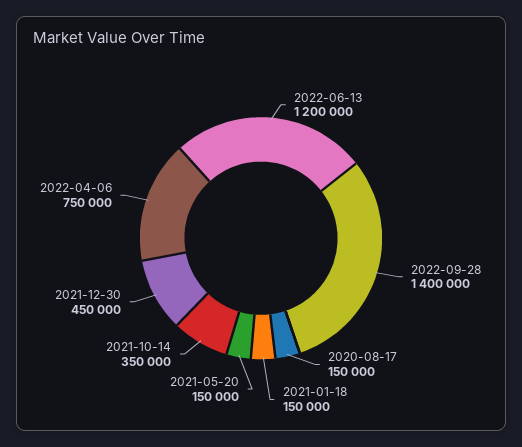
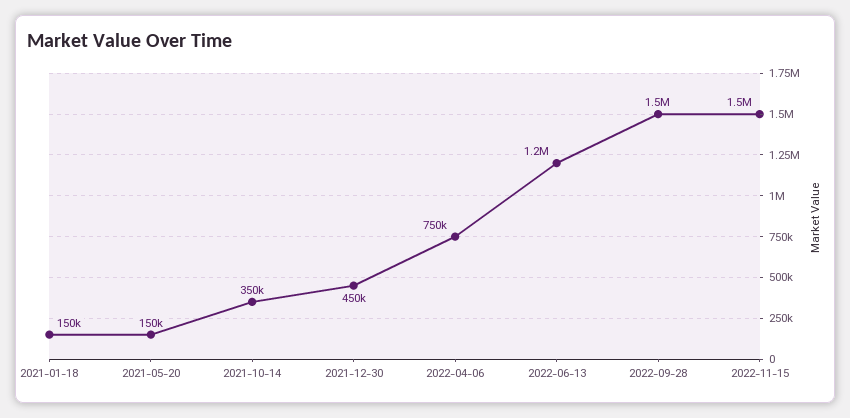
2022-09-28: 1400000 -> 1500000
2020-08-17: 150000 -> none
2022-11-15: none -> 1500000

